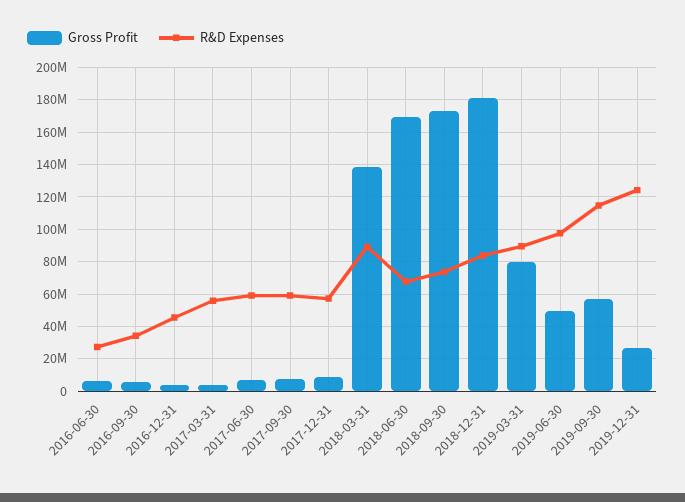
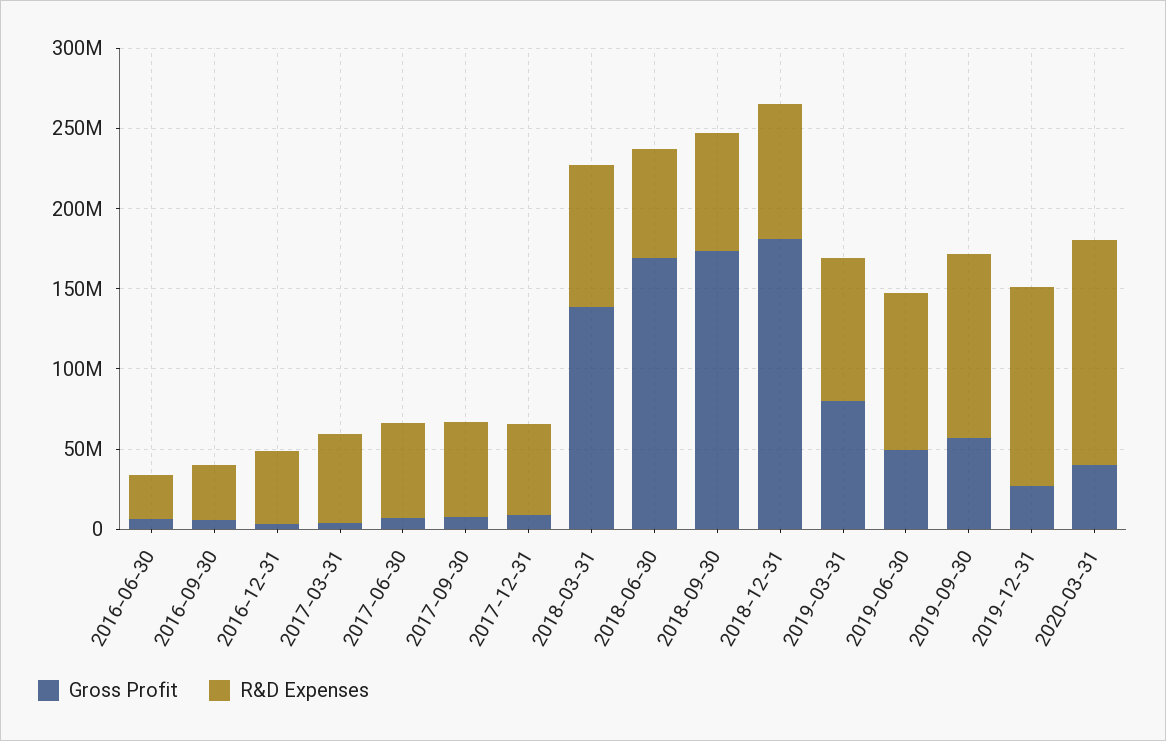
Gross Profit, 2020-03-31: none -> 40000000
R&D Expenses, 2020-03-31: none -> 140000000

